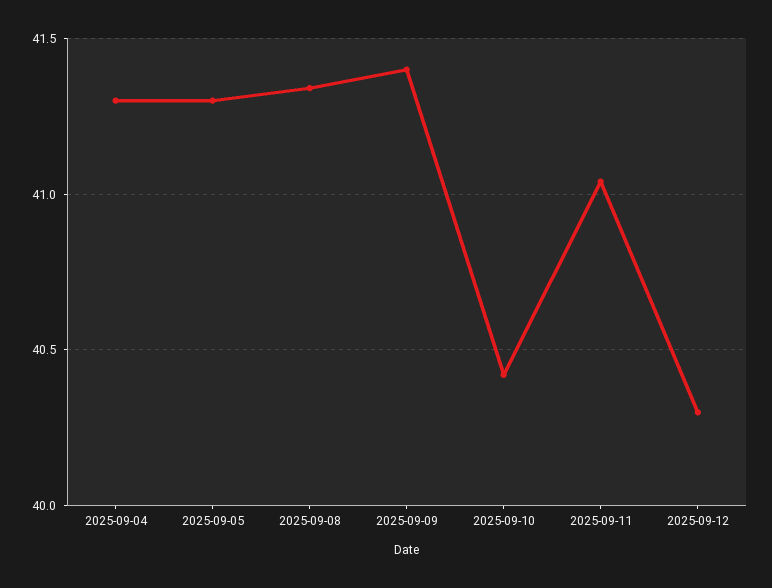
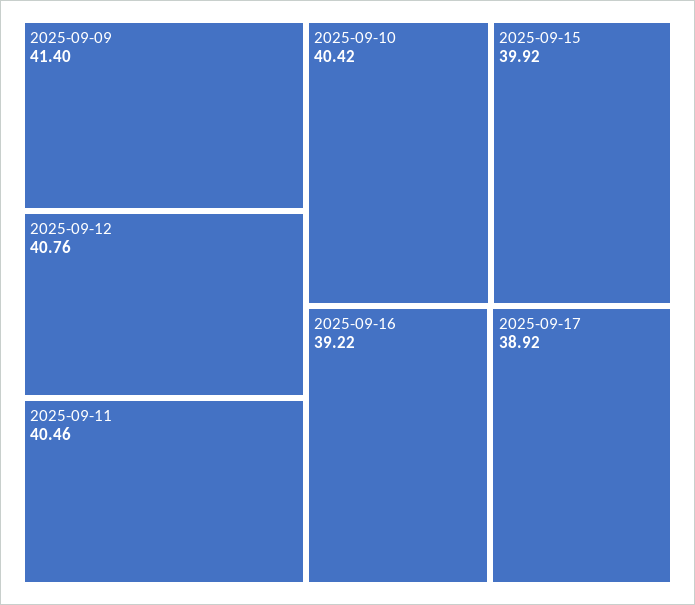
2025-09-04: 41.3 -> none
2025-09-05: 41.3 -> none
2025-09-08: 41.35 -> none
2025-09-11: 41.05 -> 40.46
2025-09-12: 40.3 -> 40.76
2025-09-15: none -> 39.92
2025-09-16: none -> 39.22
2025-09-17: none -> 38.92

